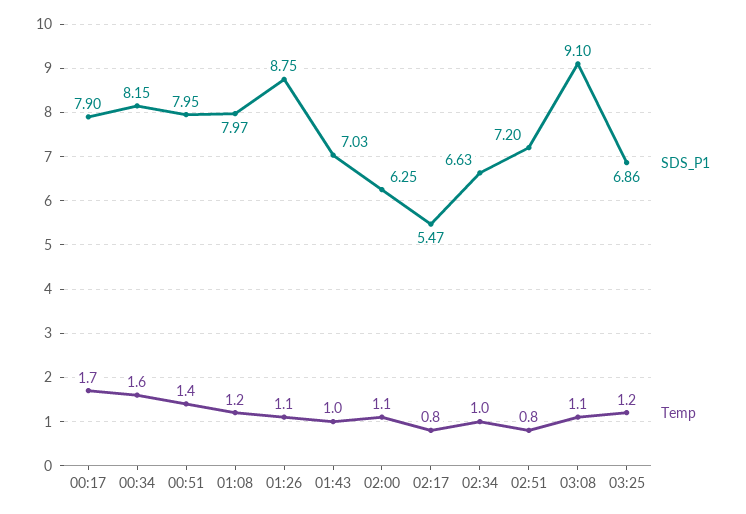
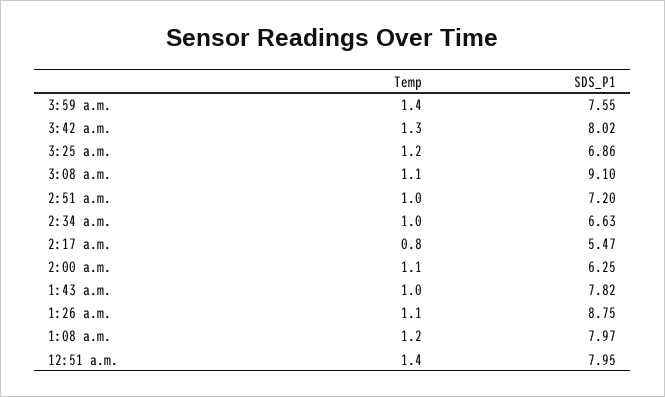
SDS_P1, 00:17: 7.9 -> none
Temp, 00:17: 1.7 -> none
SDS_P1, 00:34: 8.15 -> none
Temp, 00:34: 1.6 -> none
SDS_P1, 01:43: 7.03 -> 7.82
Temp, 02:51: 0.8 -> 1
Temp, 3:59 a.m.: none -> 1.4
SDS_P1, 3:59 a.m.: none -> 7.55
Temp, 3:42 a.m.: none -> 1.3
SDS_P1, 3:42 a.m.: none -> 8.02

